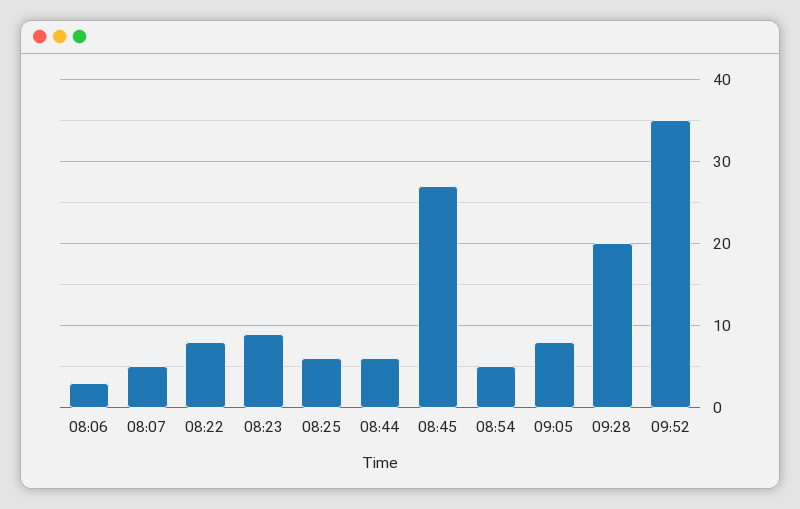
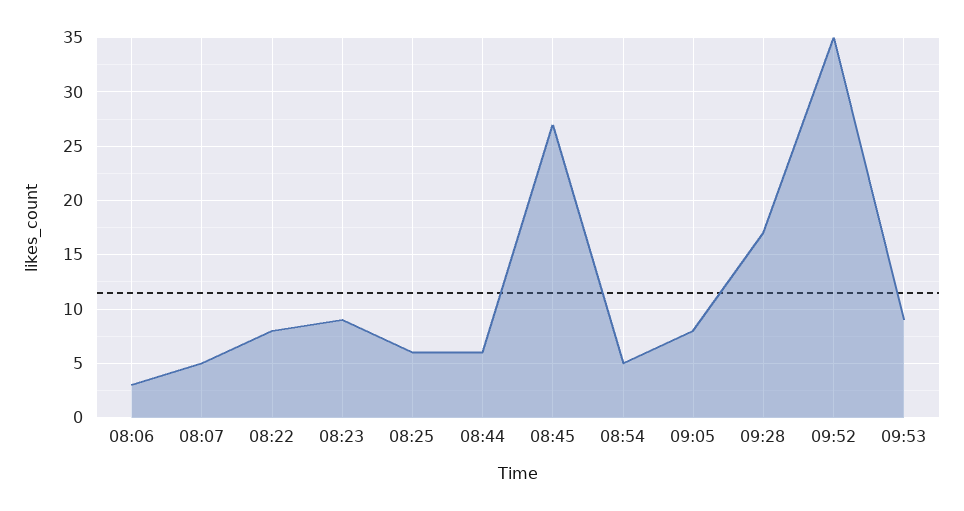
09:28: 20 -> 17
09:53: none -> 9

